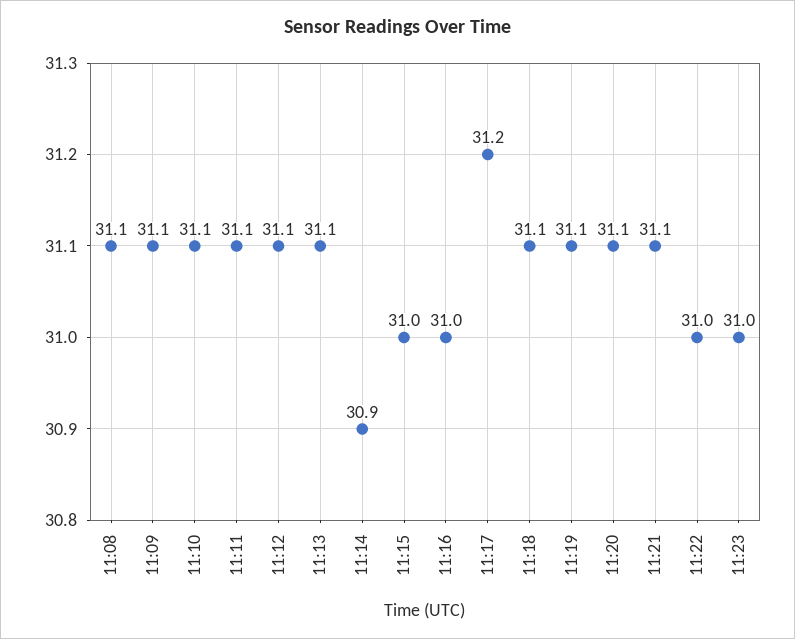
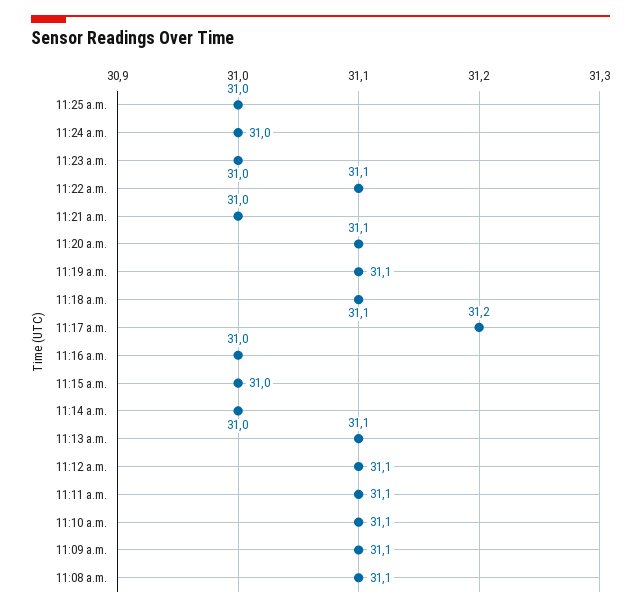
11:14: 30.9 -> 31
11:21: 31.1 -> 31
11:22: 31 -> 31.1
11:25 a.m.: none -> 31
11:24 a.m.: none -> 31

